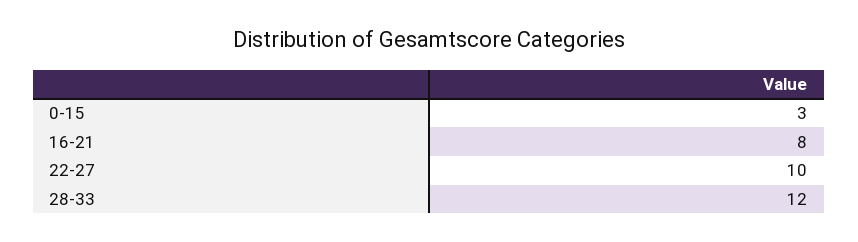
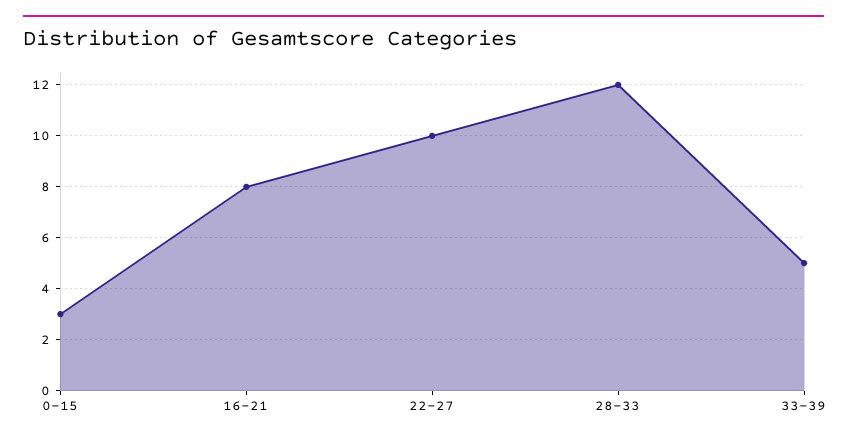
33-39: none -> 5

